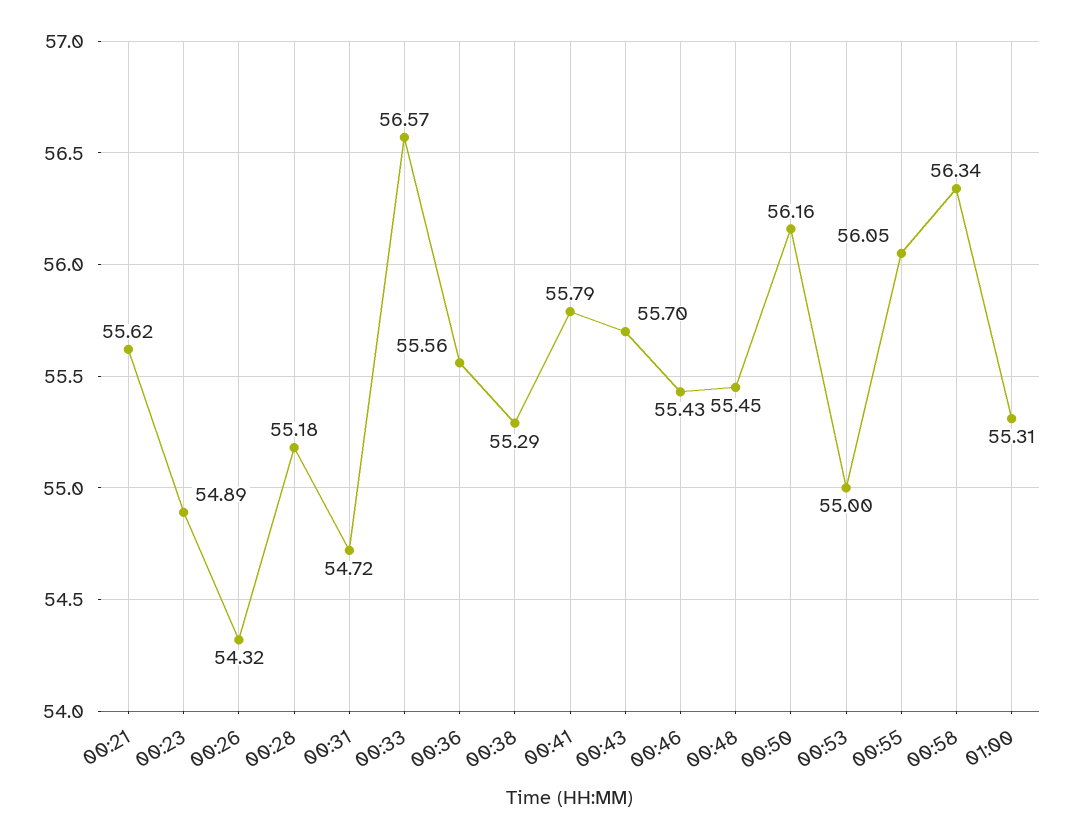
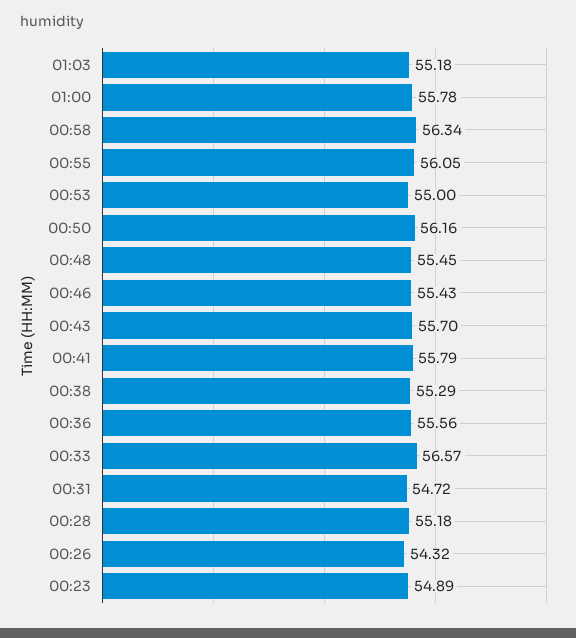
00:21: 55.62 -> none
01:00: 55.31 -> 55.78
01:03: none -> 55.18

